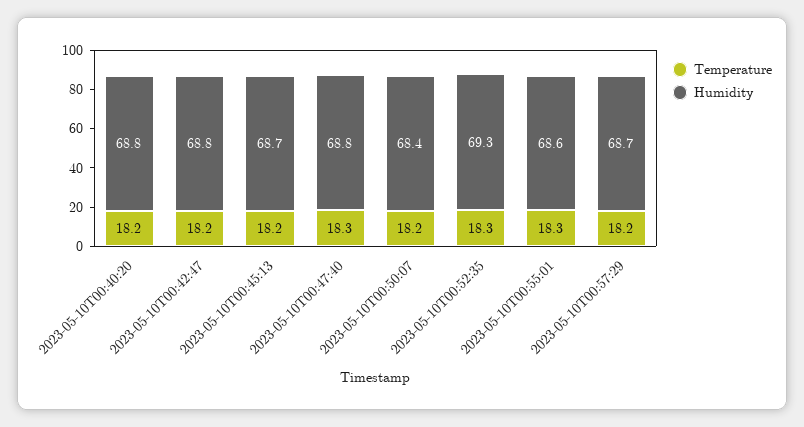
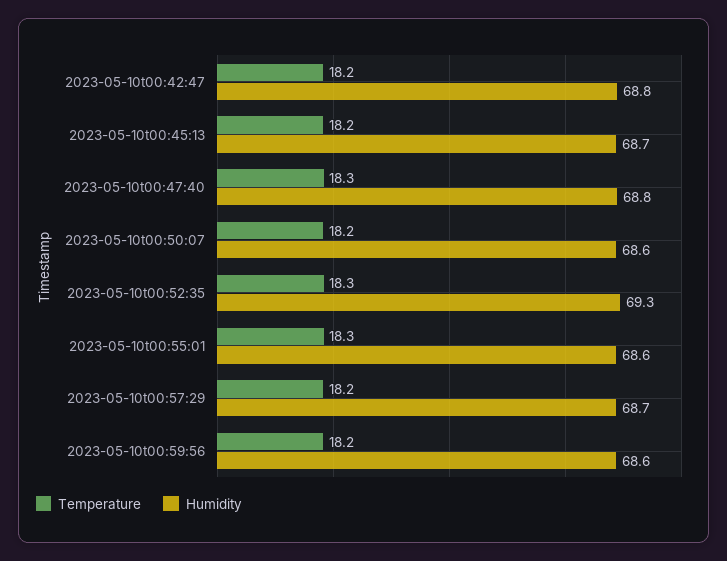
Temperature, 2023-05-10T00:40:20: 18.2 -> none
Humidity, 2023-05-10T00:40:20: 68.8 -> none
Humidity, 2023-05-10T00:50:07: 68.4 -> 68.6
Temperature, 2023-05-10t00:59:56: none -> 18.2
Humidity, 2023-05-10t00:59:56: none -> 68.6

